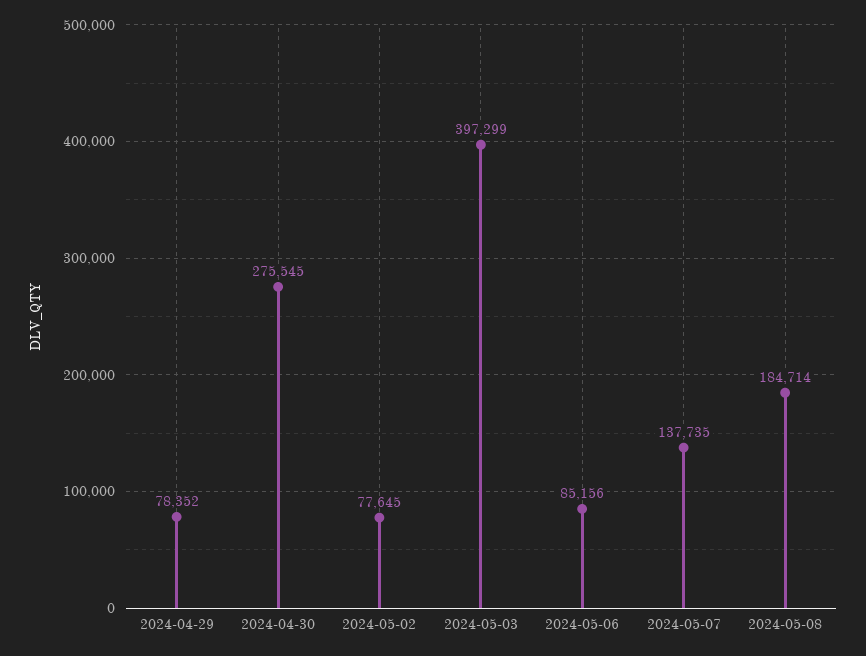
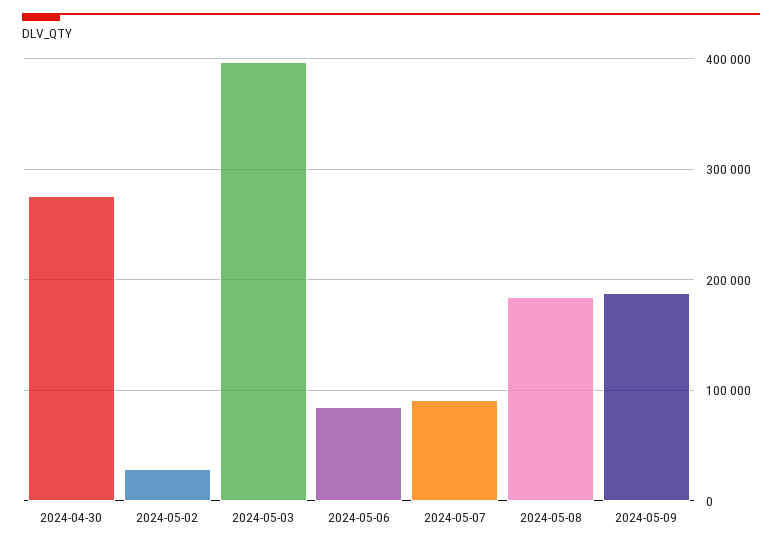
2024-04-29: 78352 -> none
2024-05-02: 77645 -> 30000
2024-05-07: 137735 -> 90000
2024-05-09: none -> 190000

